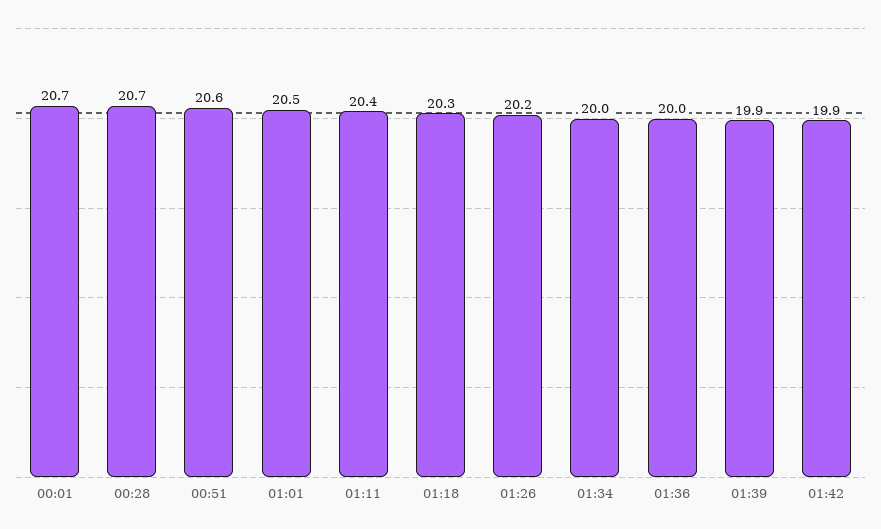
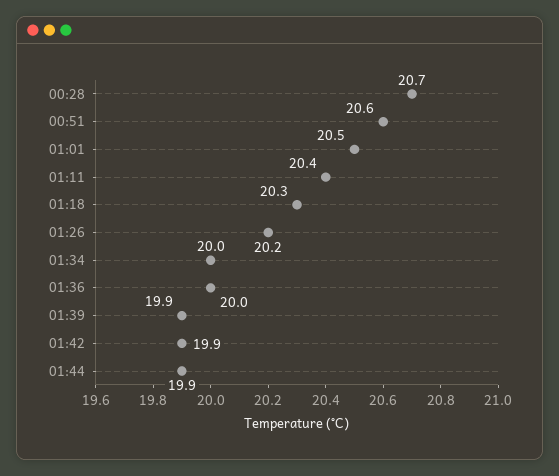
00:01: 20.7 -> none
01:44: none -> 19.9

